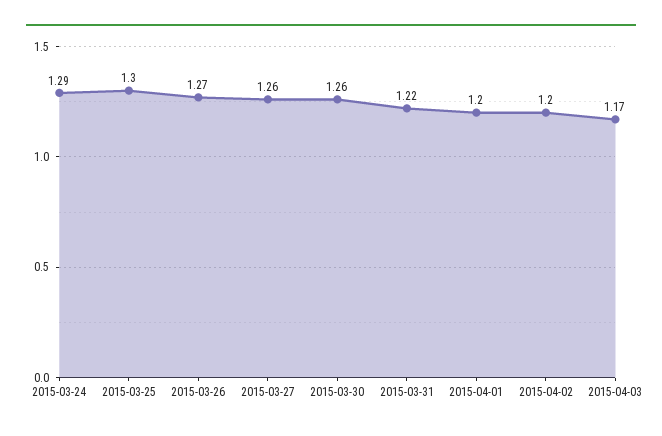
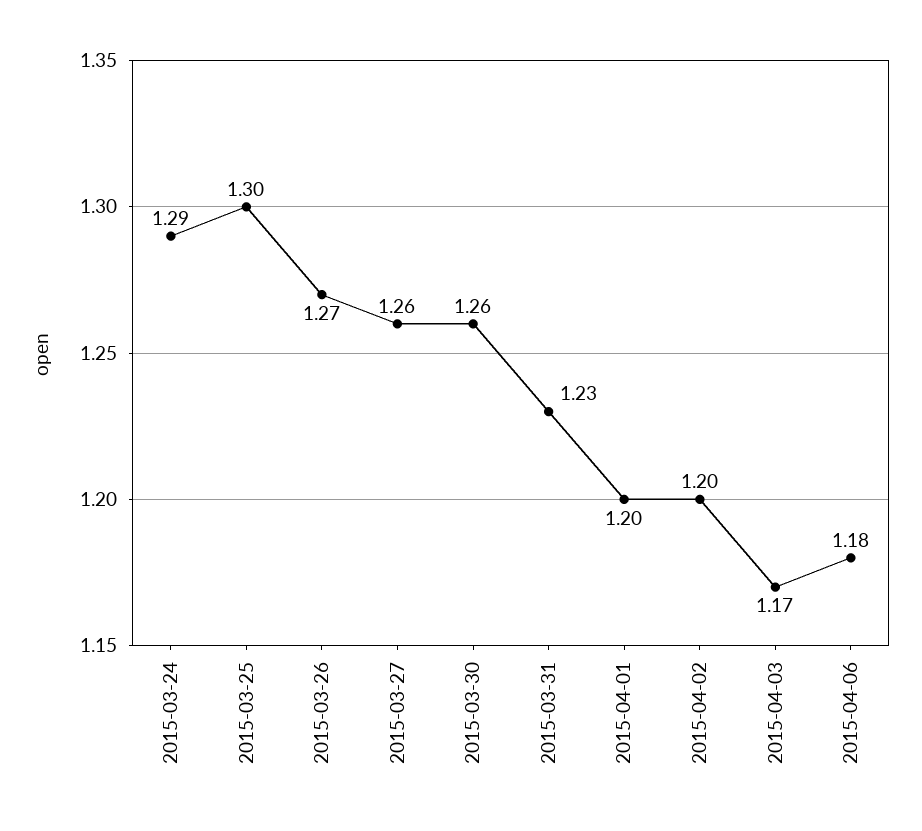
2015-03-31: 1.22 -> 1.23
2015-04-06: none -> 1.18

